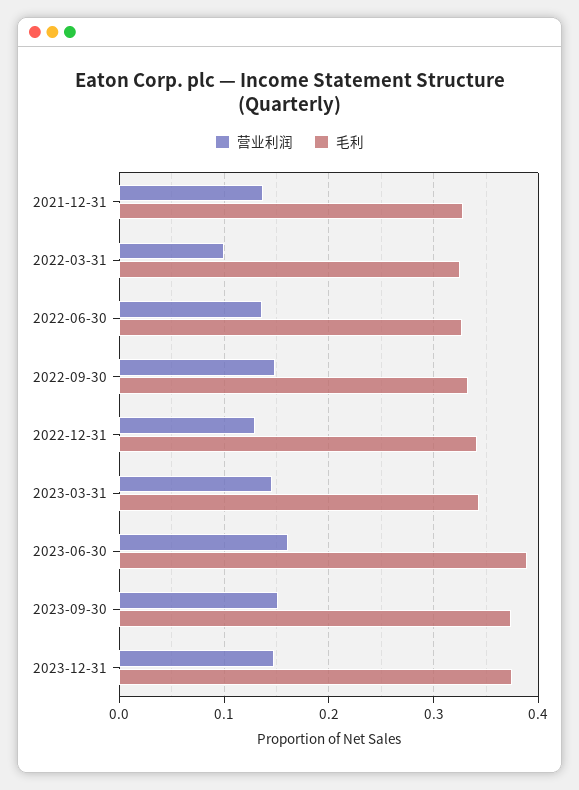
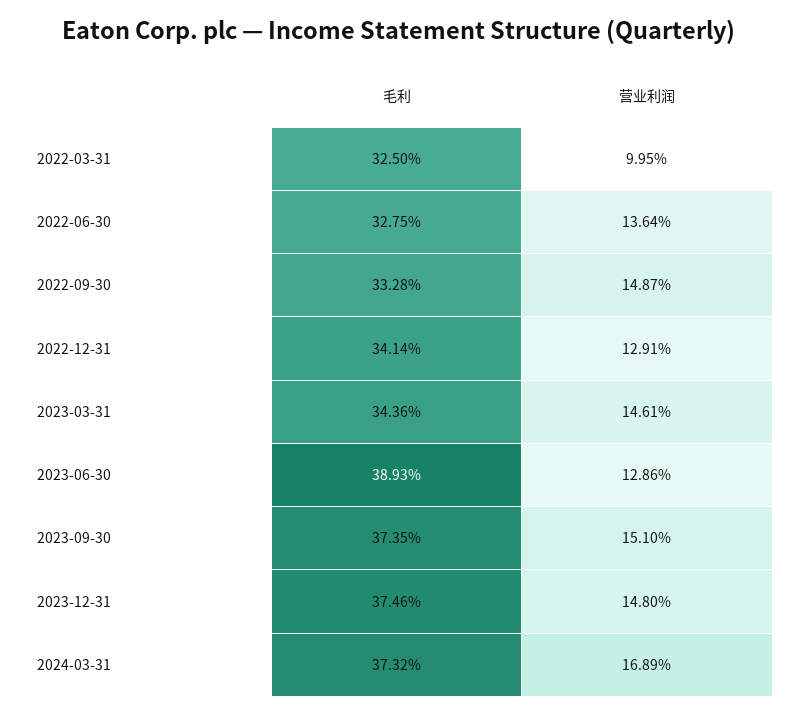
营业利润, 2021-12-31: 0.14 -> none
毛利, 2021-12-31: 0.33 -> none
营业利润, 2023-06-30: 0.16 -> 0.1286
毛利, 2024-03-31: none -> 0.3732
营业利润, 2024-03-31: none -> 0.1689

